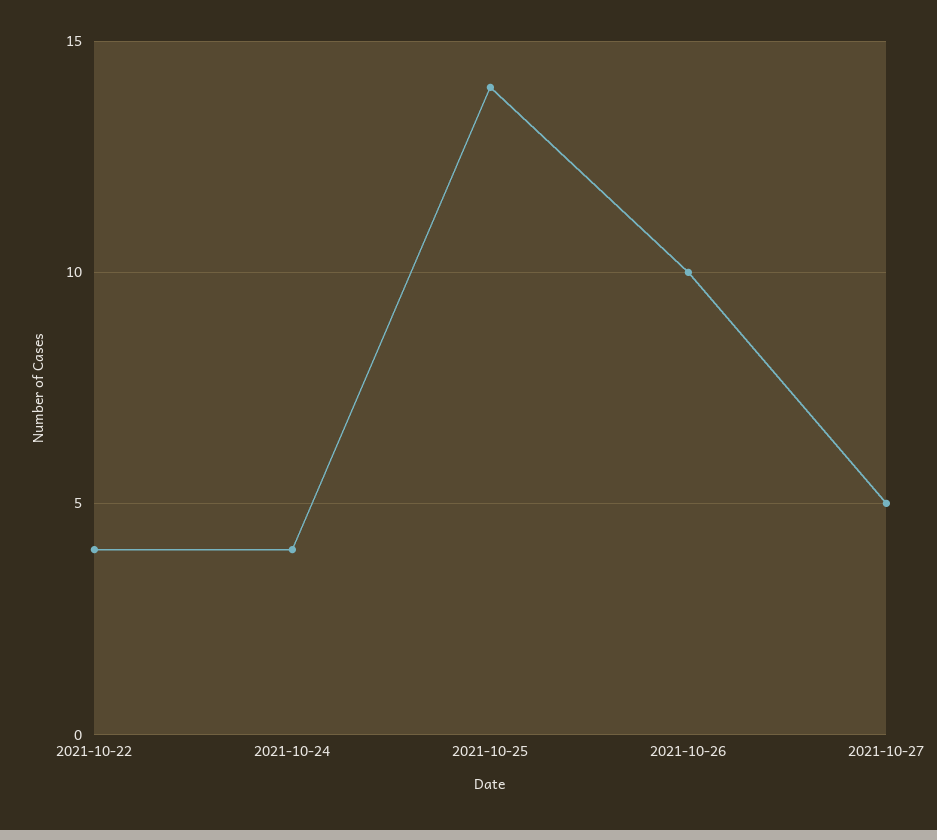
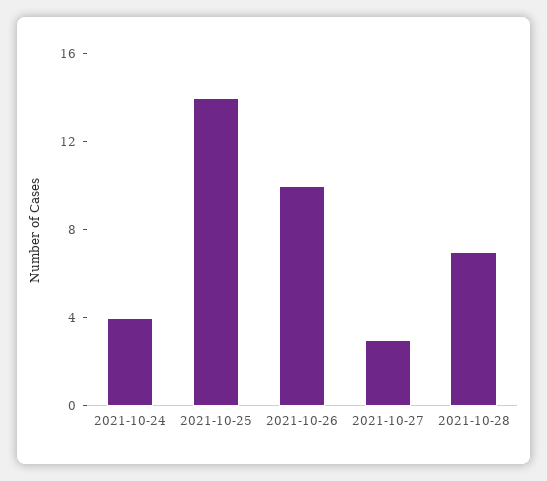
2021-10-22: 4 -> none
2021-10-27: 5 -> 3
2021-10-28: none -> 7

